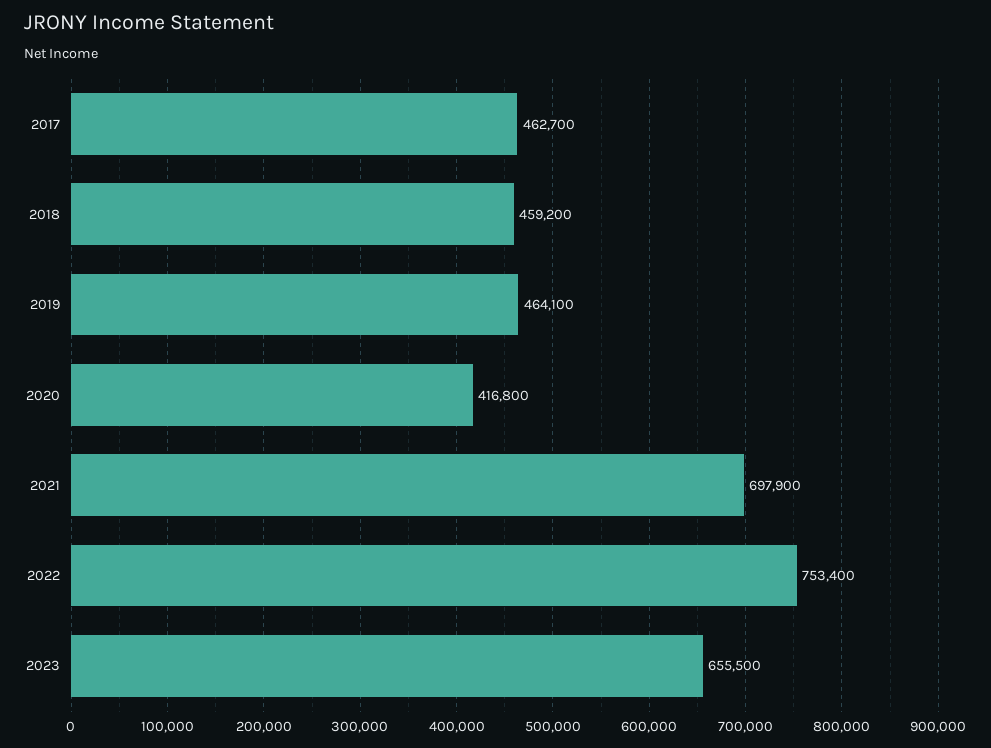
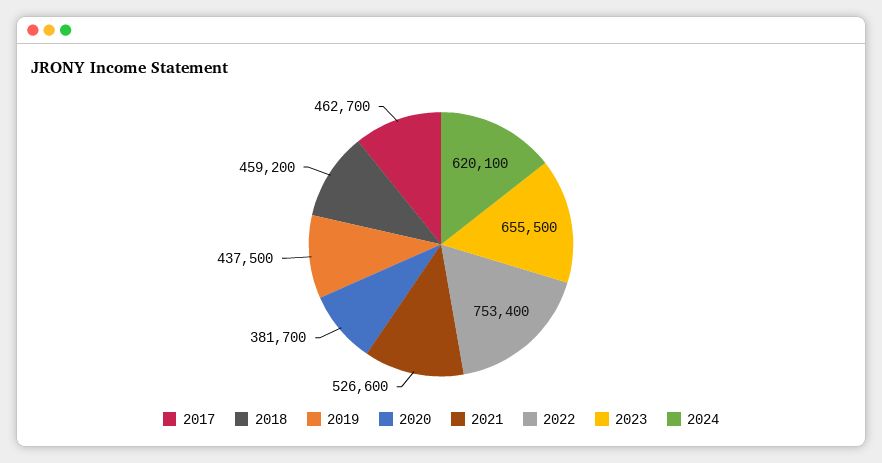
2019: 464100 -> 437500
2020: 416800 -> 381700
2021: 697900 -> 526600
2024: none -> 620100

